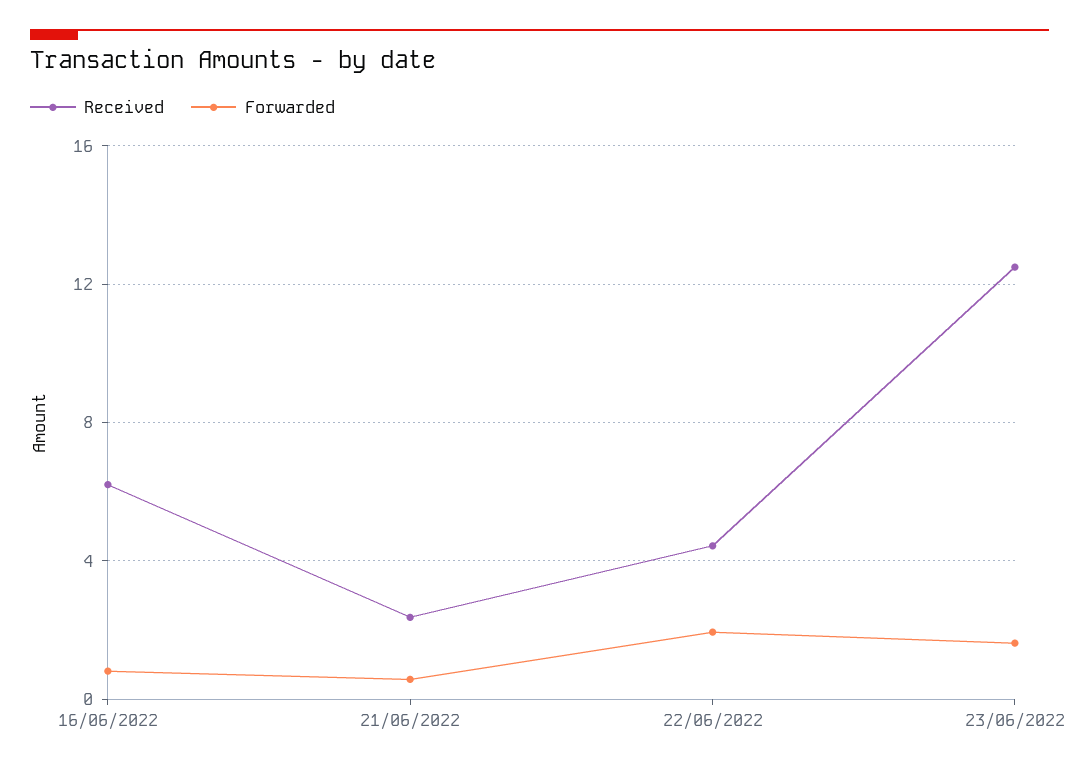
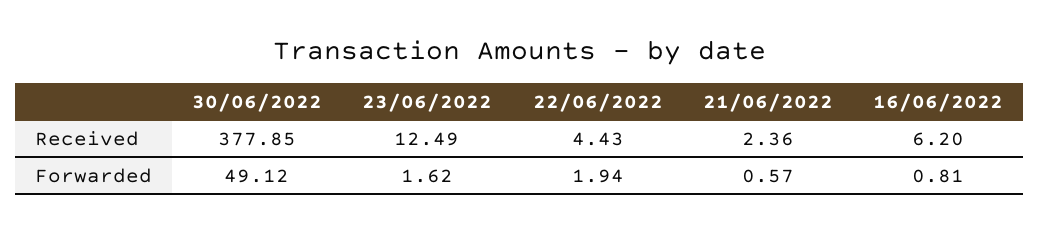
Received, 30/06/2022: none -> 377.85
Forwarded, 30/06/2022: none -> 49.12

